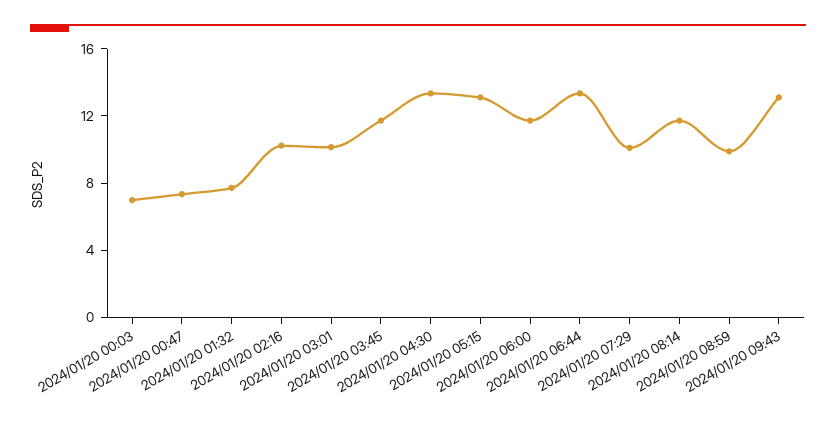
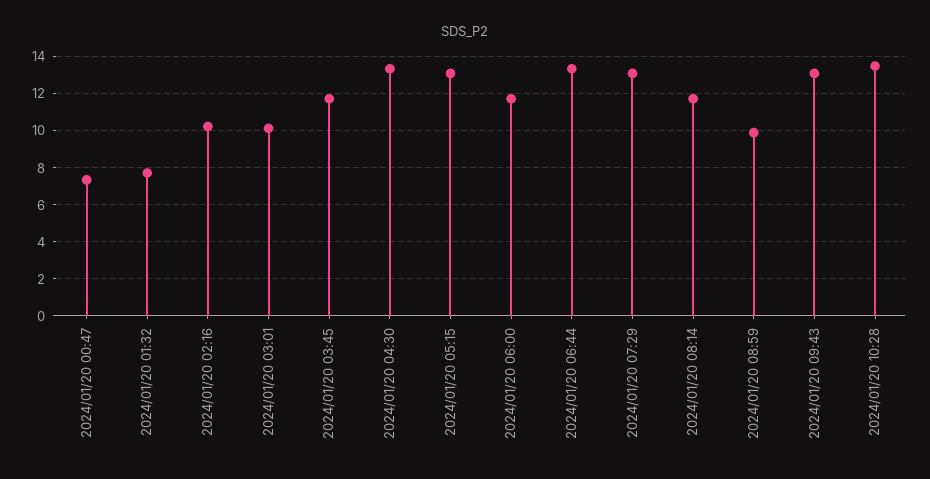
2024/01/20 00:03: 7 -> none
2024/01/20 07:29: 10 -> 13
2024/01/20 10:28: none -> 13.5

